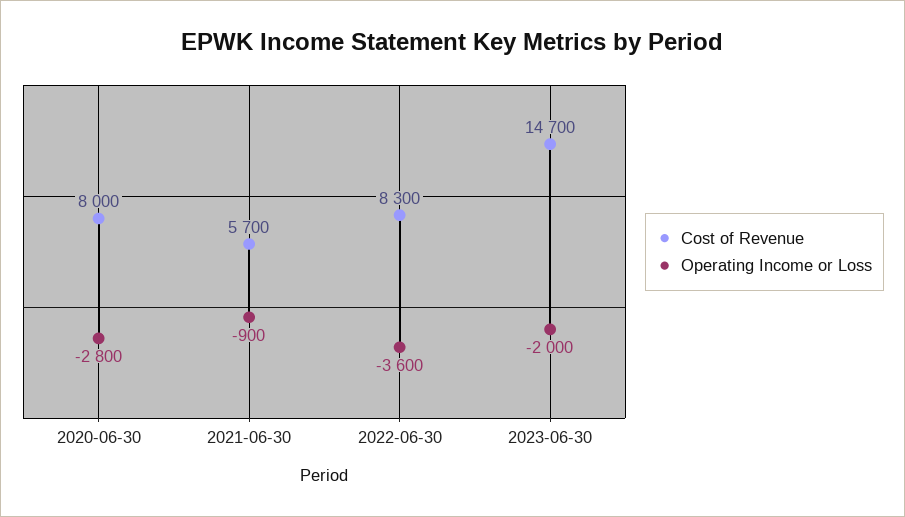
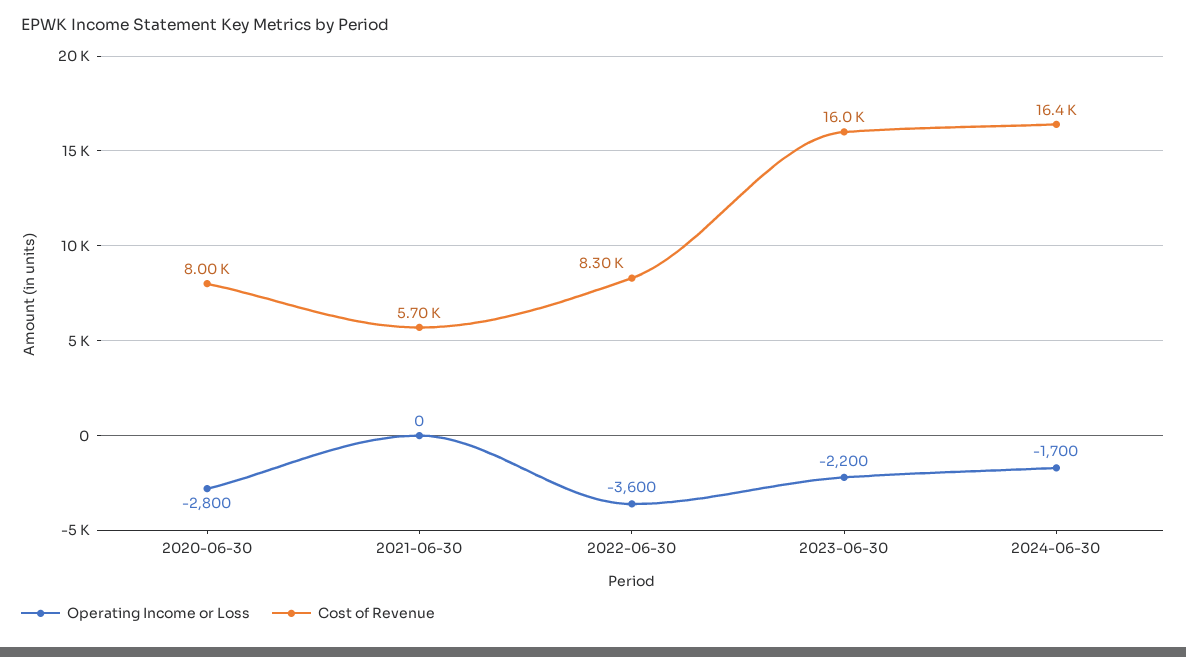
Operating Income or Loss, 2021-06-30: -900 -> 0
Cost of Revenue, 2023-06-30: 14700 -> 16000
Operating Income or Loss, 2023-06-30: -2000 -> -2200
Operating Income or Loss, 2024-06-30: none -> -1700
Cost of Revenue, 2024-06-30: none -> 16400

